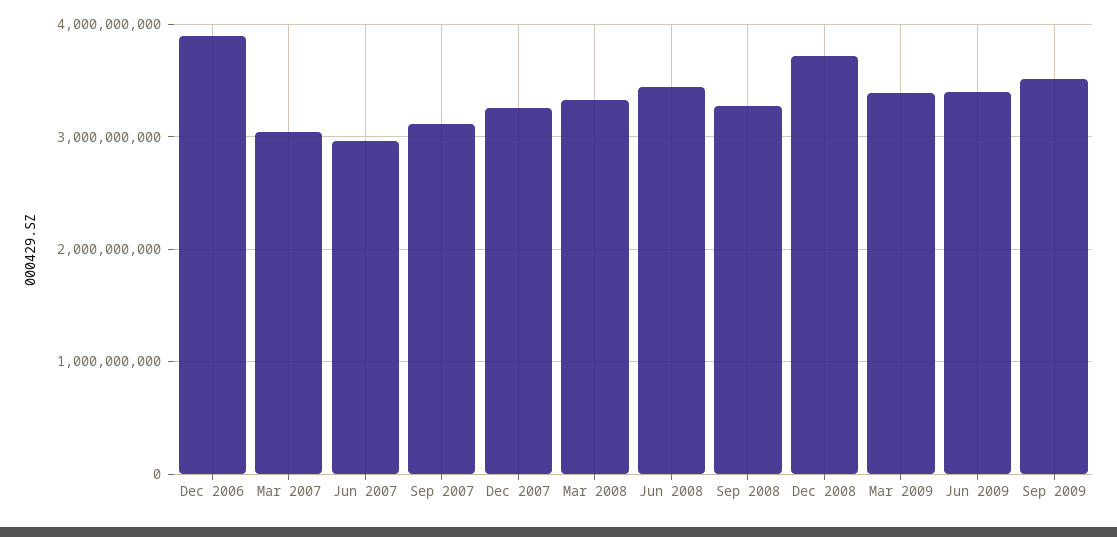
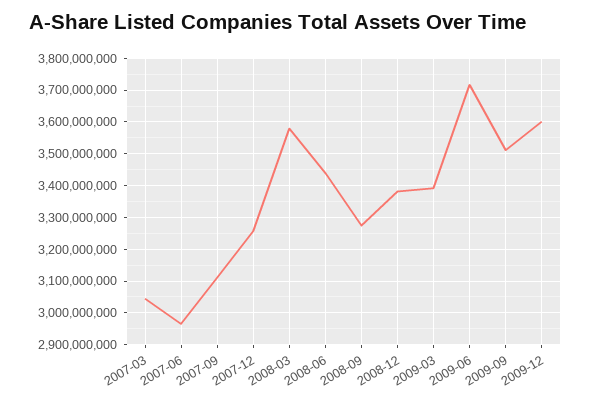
Dec 2006: 3900000000 -> none
Mar 2008: 3300000000 -> 3580000000
Dec 2008: 3700000000 -> 3380000000
Jun 2009: 3400000000 -> 3720000000
2009-12: none -> 3600000000

